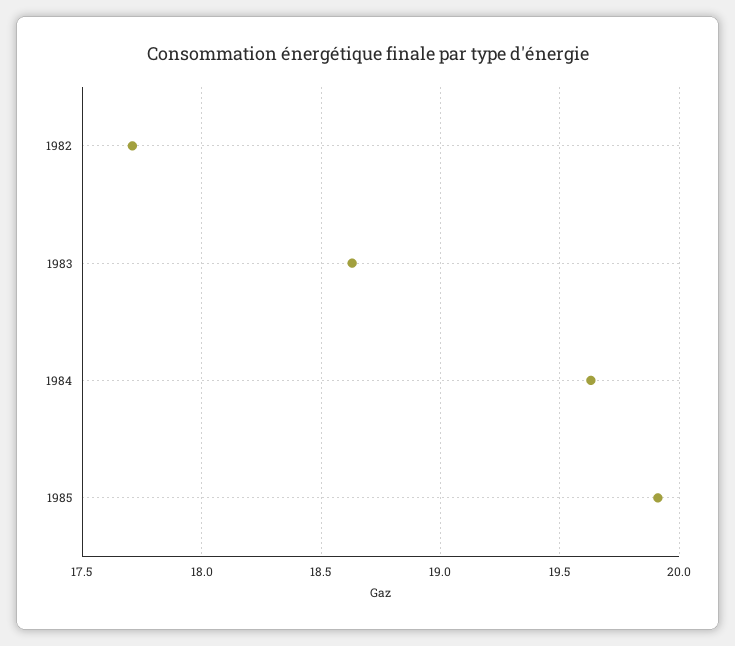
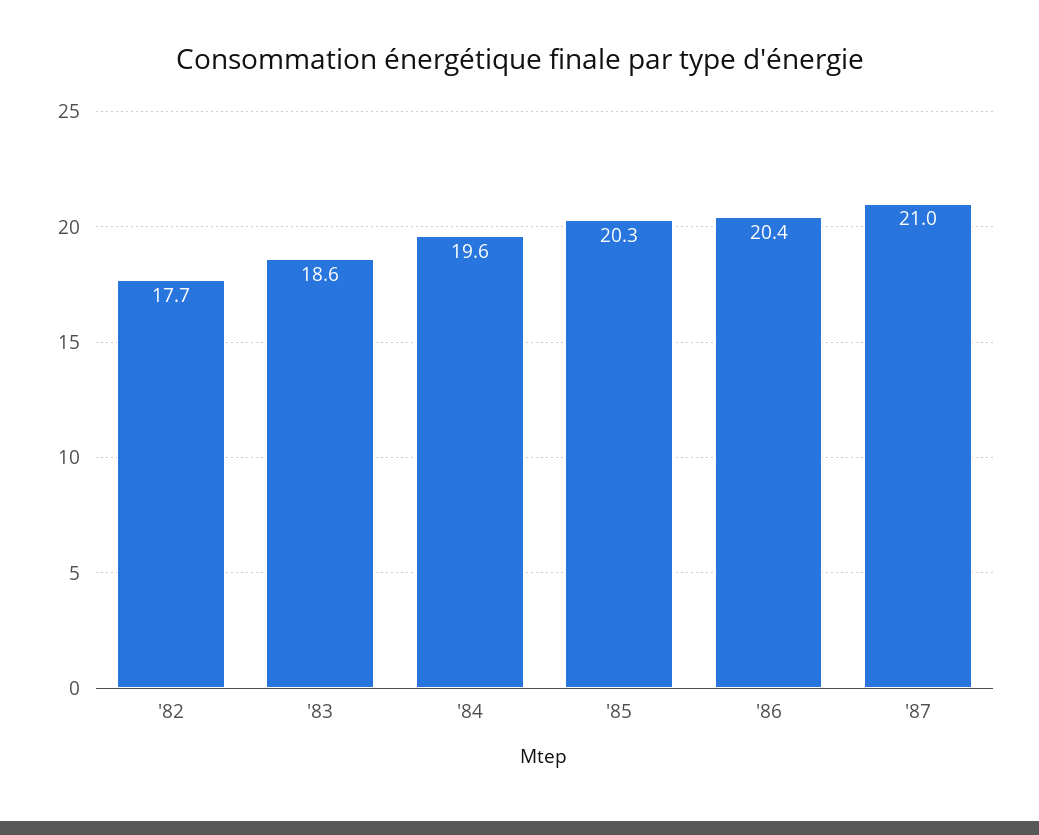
1985: 19.9 -> 20.3
'86: none -> 20.4
'87: none -> 21

